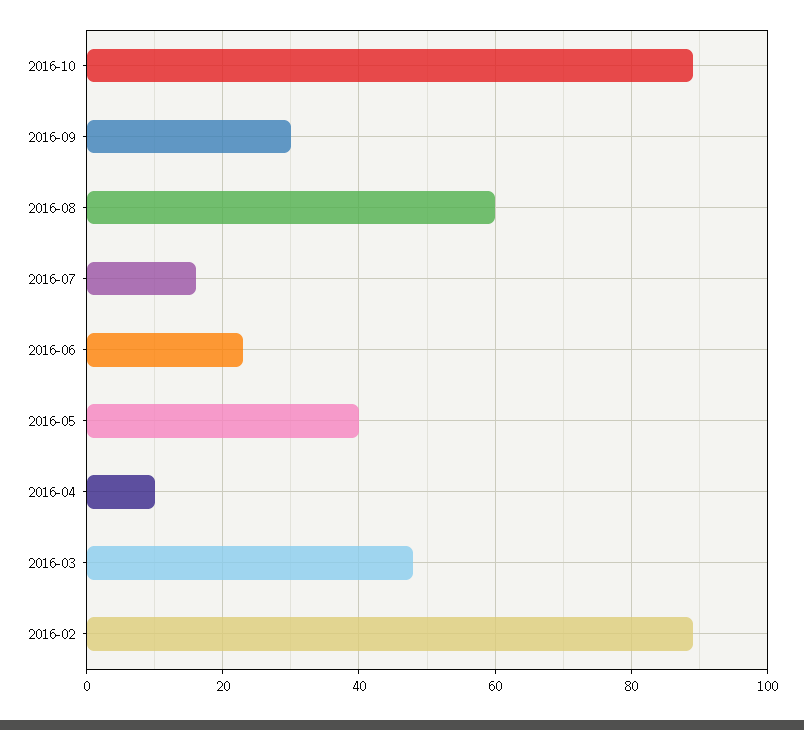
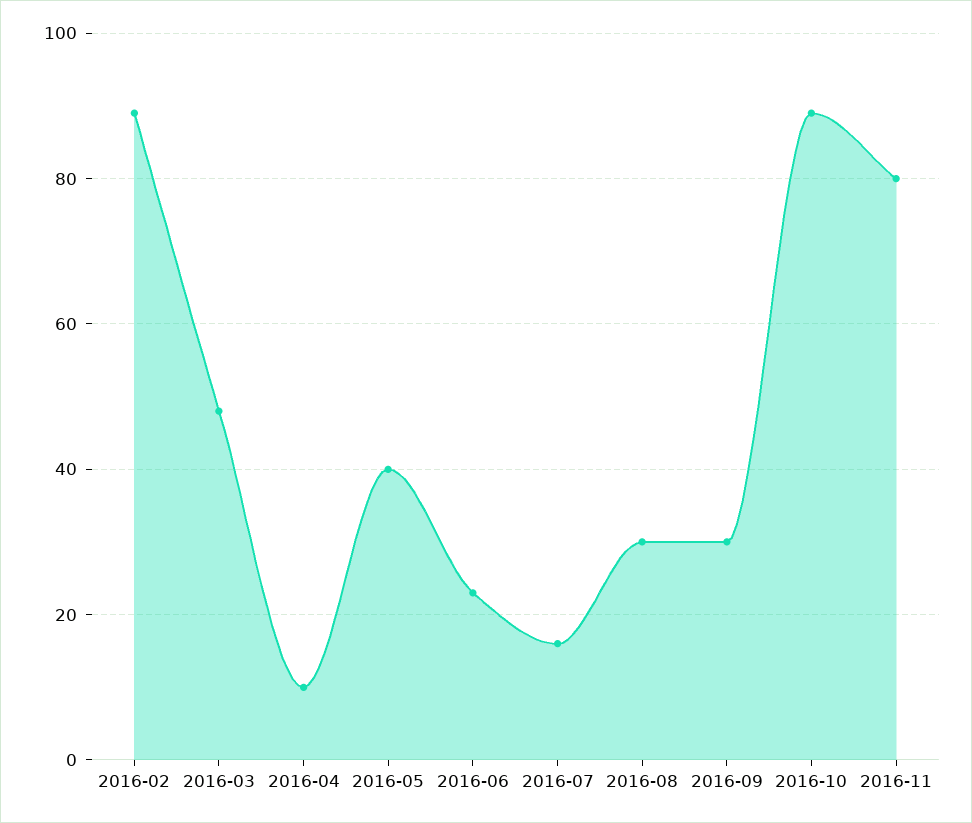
2016-08: 60 -> 30
2016-11: none -> 80

